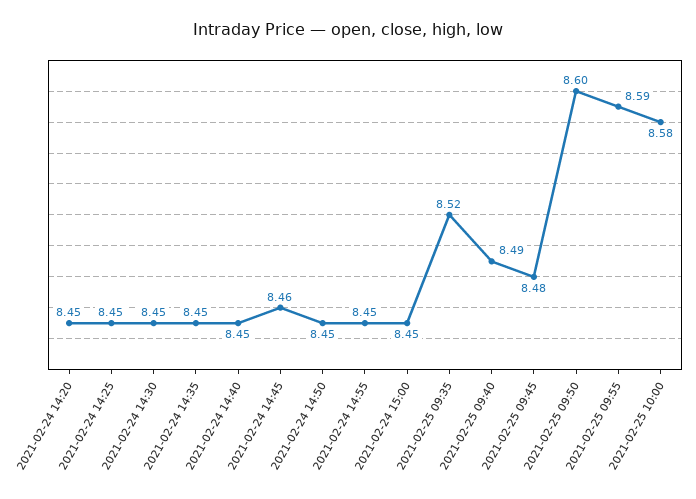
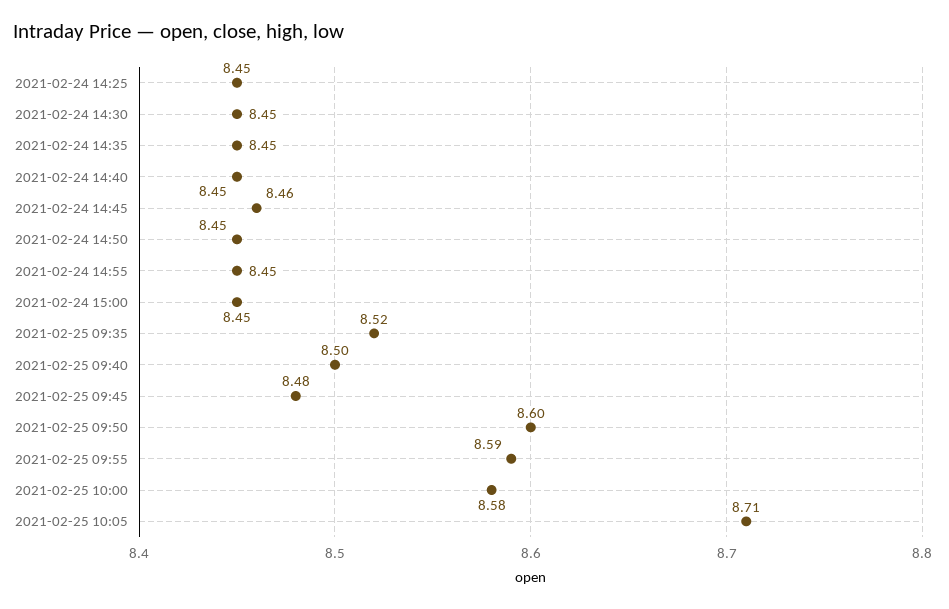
2021-02-24 14:20: 8.45 -> none
2021-02-25 09:40: 8.49 -> 8.5
2021-02-25 10:05: none -> 8.71

